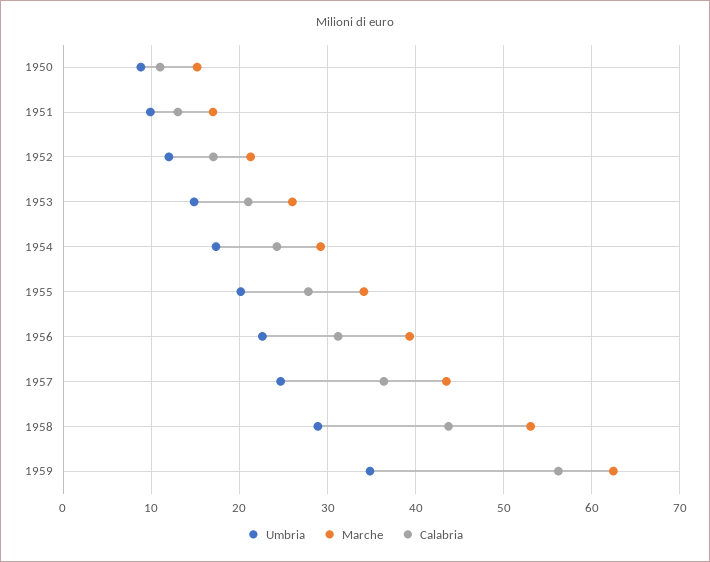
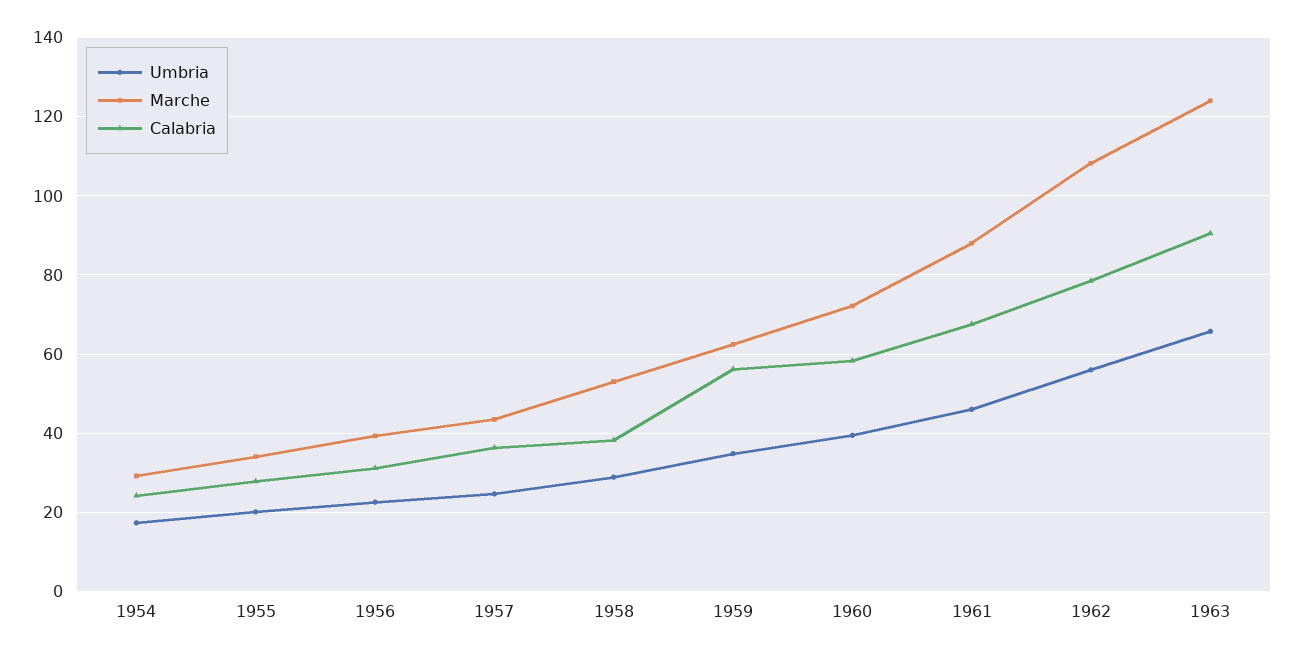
Umbria, 1950: 9 -> none
Marche, 1950: 15 -> none
Calabria, 1950: 11 -> none
Umbria, 1951: 10 -> none
Marche, 1951: 17 -> none
Calabria, 1951: 13 -> none
Umbria, 1952: 12 -> none
Marche, 1952: 21 -> none
Calabria, 1952: 17 -> none
Umbria, 1953: 15 -> none
Marche, 1953: 26 -> none
Calabria, 1953: 21 -> none
Calabria, 1958: 44 -> 38
Umbria, 1960: none -> 40
Marche, 1960: none -> 72
Calabria, 1960: none -> 58
Umbria, 1961: none -> 46
Marche, 1961: none -> 88
Calabria, 1961: none -> 68
Umbria, 1962: none -> 56
Marche, 1962: none -> 108
Calabria, 1962: none -> 78
Umbria, 1963: none -> 66
Marche, 1963: none -> 124
Calabria, 1963: none -> 90

